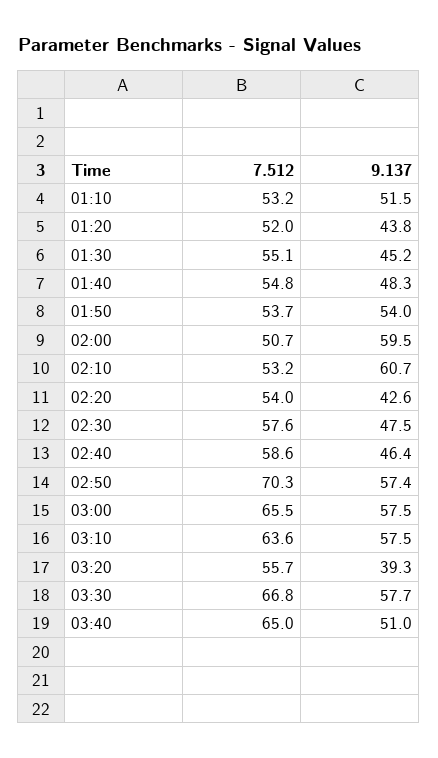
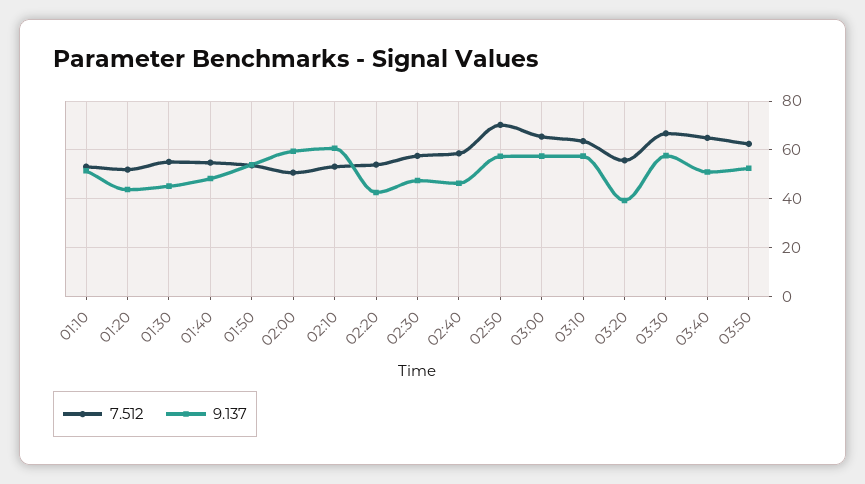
7.512, 03:50: none -> 62.5
9.137, 03:50: none -> 52.5

